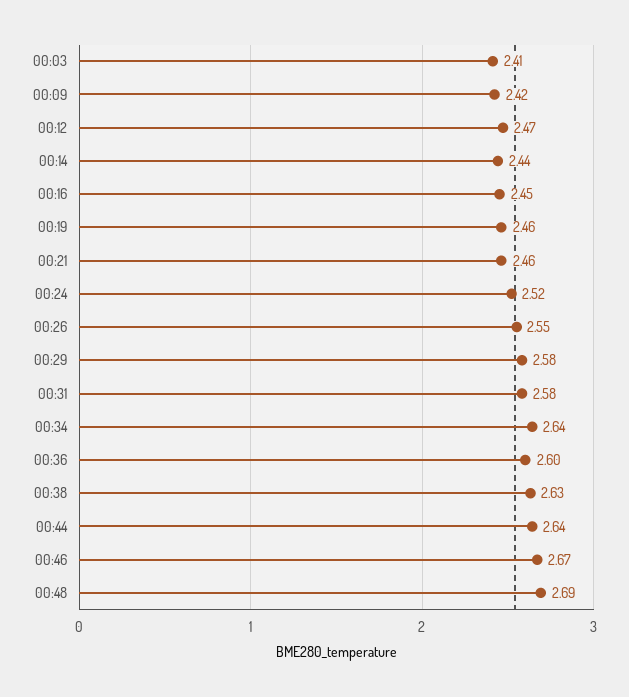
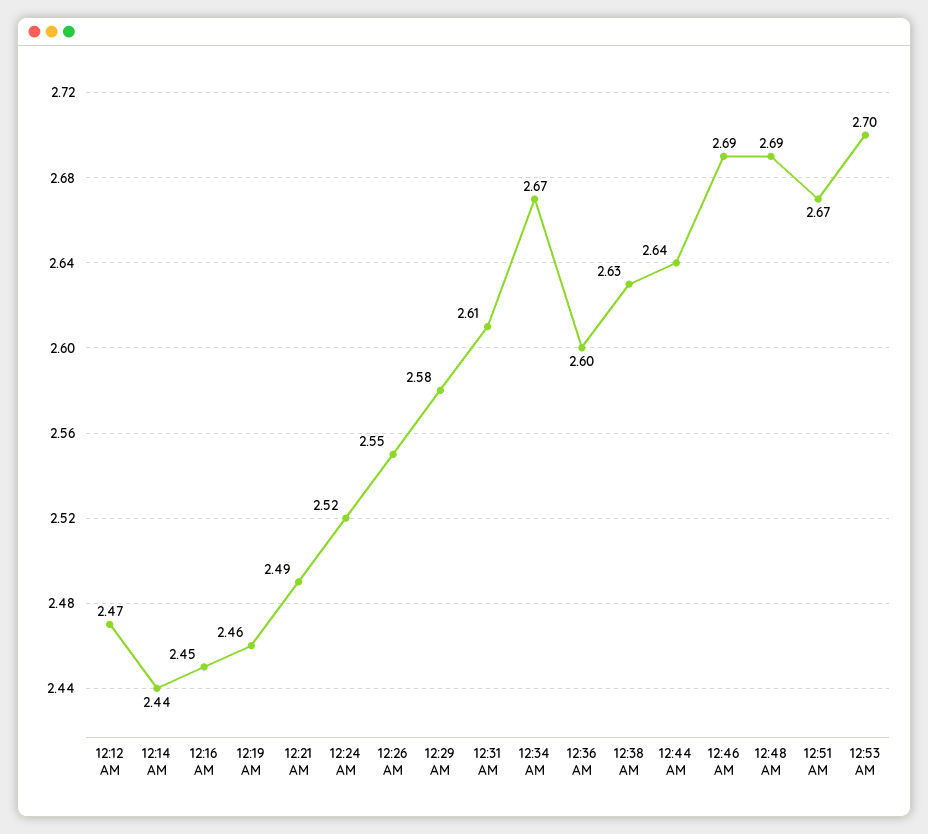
00:03: 2.41 -> none
00:09: 2.42 -> none
00:21: 2.46 -> 2.49
00:31: 2.58 -> 2.61
00:34: 2.64 -> 2.67
00:46: 2.67 -> 2.69
12:51 AM: none -> 2.67
12:53 AM: none -> 2.7

